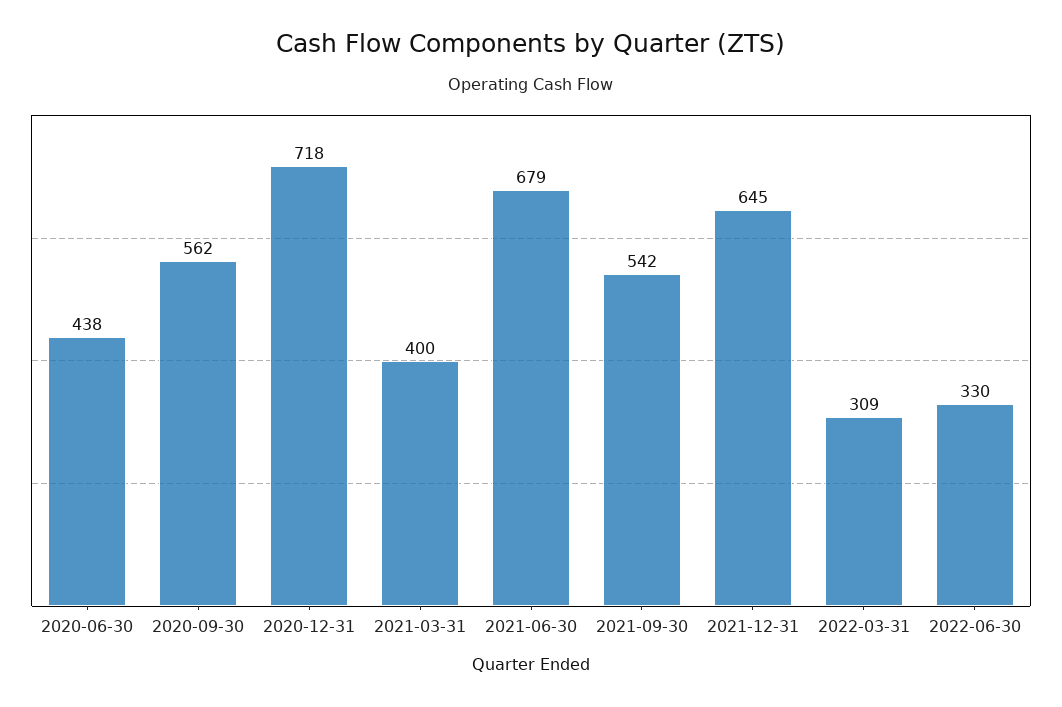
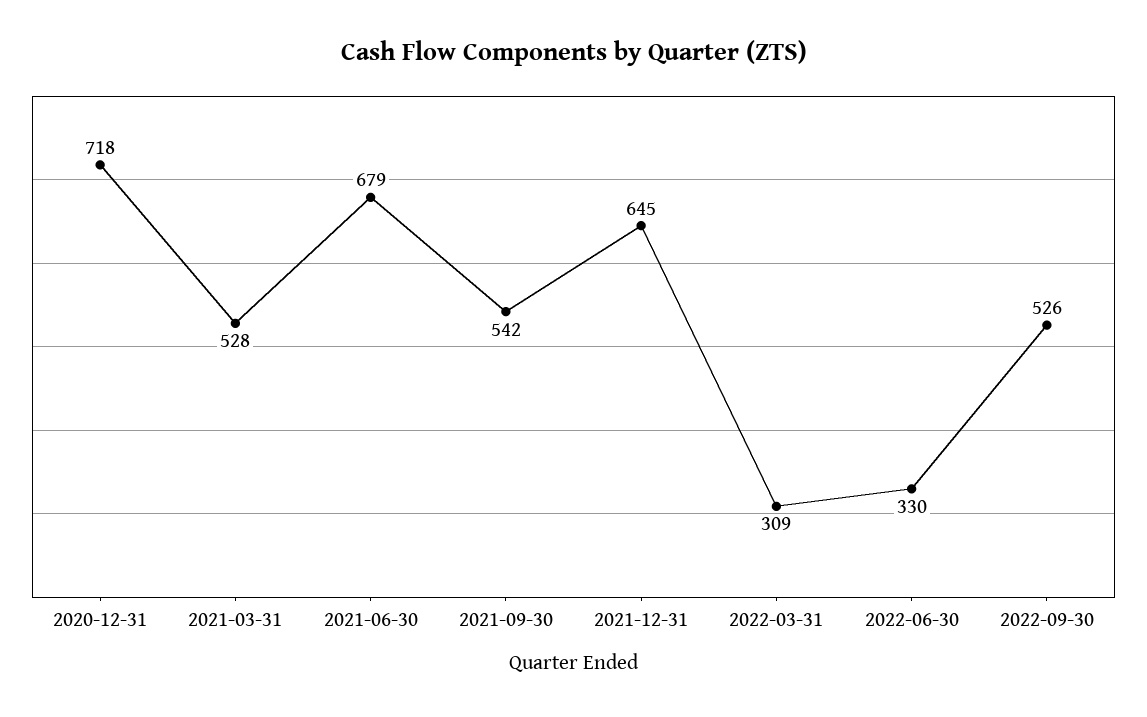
2020-06-30: 438 -> none
2020-09-30: 562 -> none
2021-03-31: 400 -> 528
2022-09-30: none -> 526

